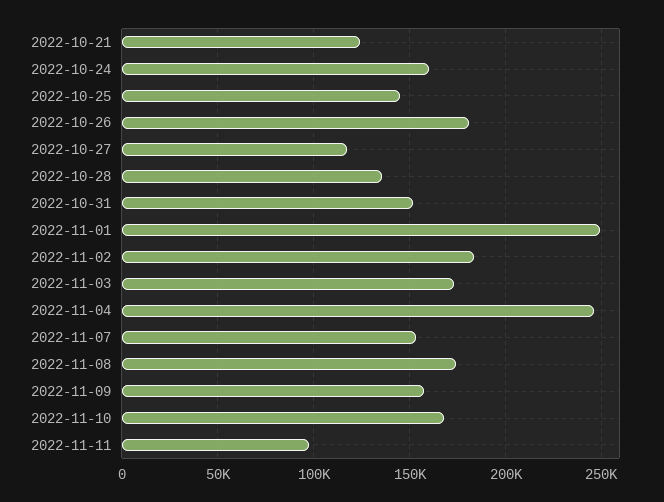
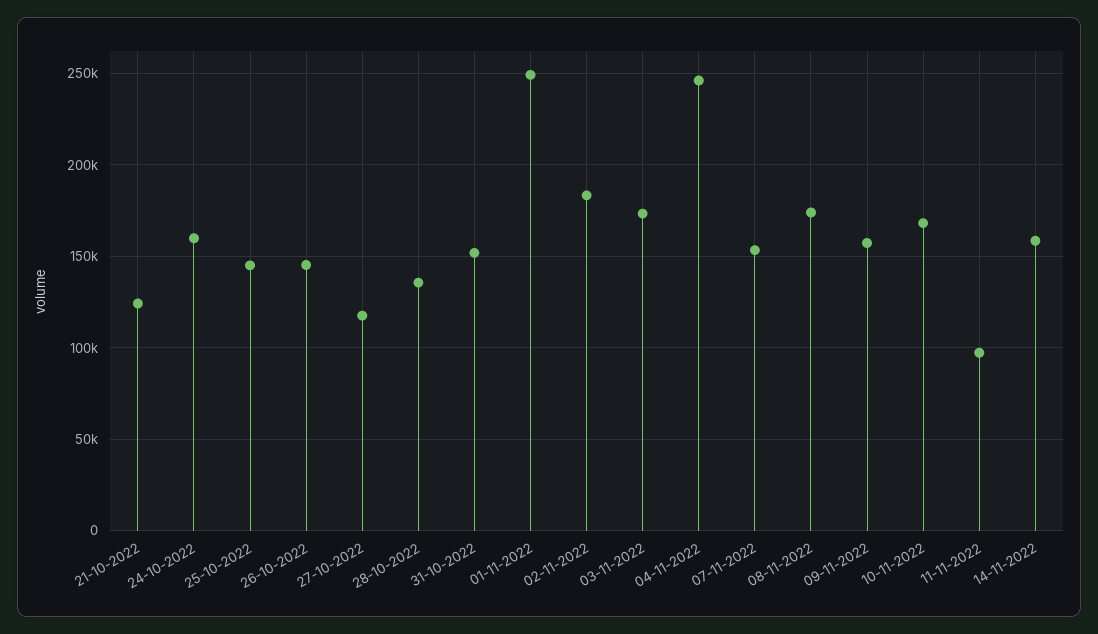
2022-10-26: 180000 -> 145000
14-11-2022: none -> 160000

